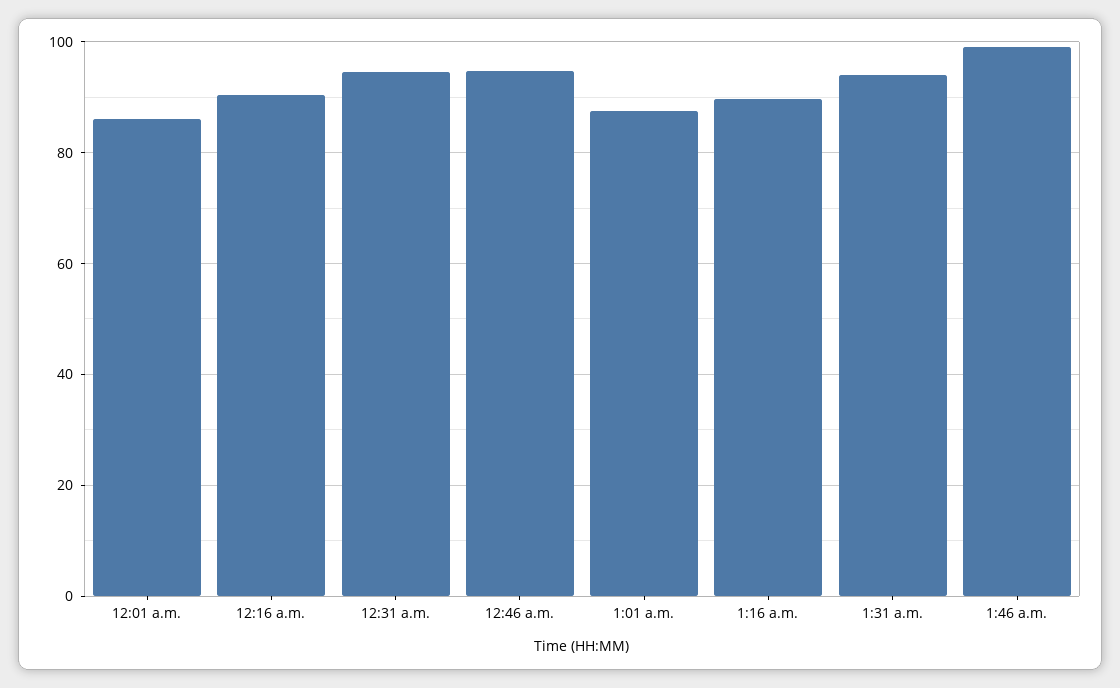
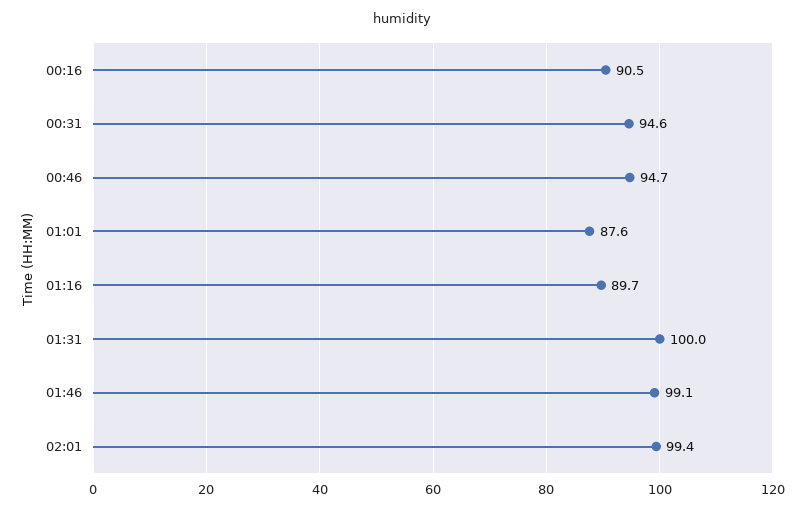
12:01 a.m.: 86 -> none
1:31 a.m.: 94 -> 100
02:01: none -> 99.4

